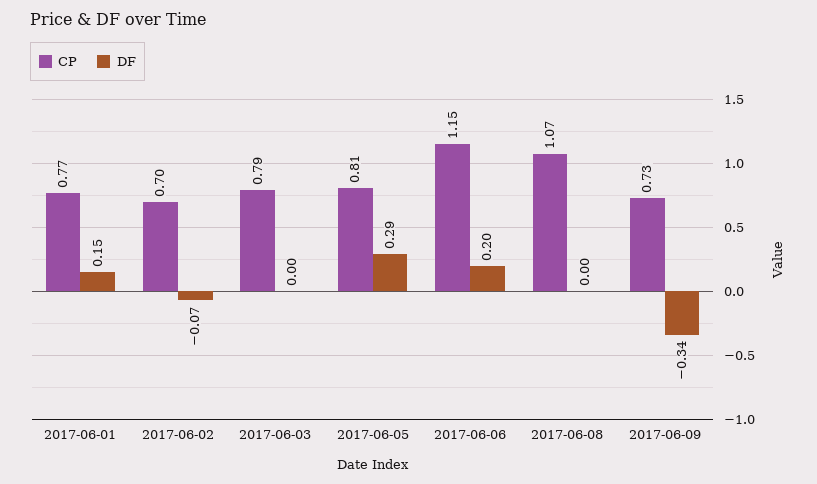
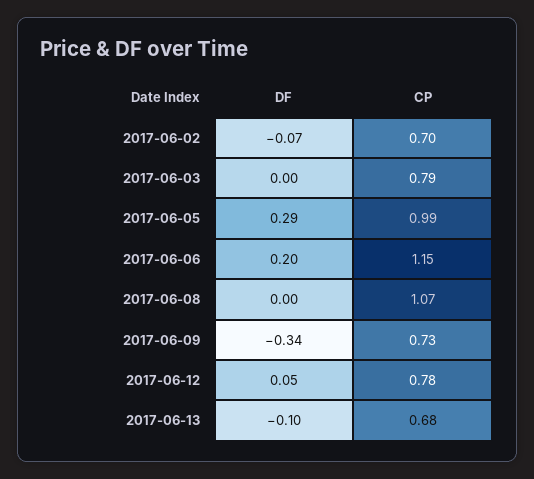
CP, 2017-06-01: 0.77 -> none
DF, 2017-06-01: 0.15 -> none
CP, 2017-06-05: 0.81 -> 0.99
DF, 2017-06-12: none -> 0.05
CP, 2017-06-12: none -> 0.78
DF, 2017-06-13: none -> -0.1
CP, 2017-06-13: none -> 0.68

